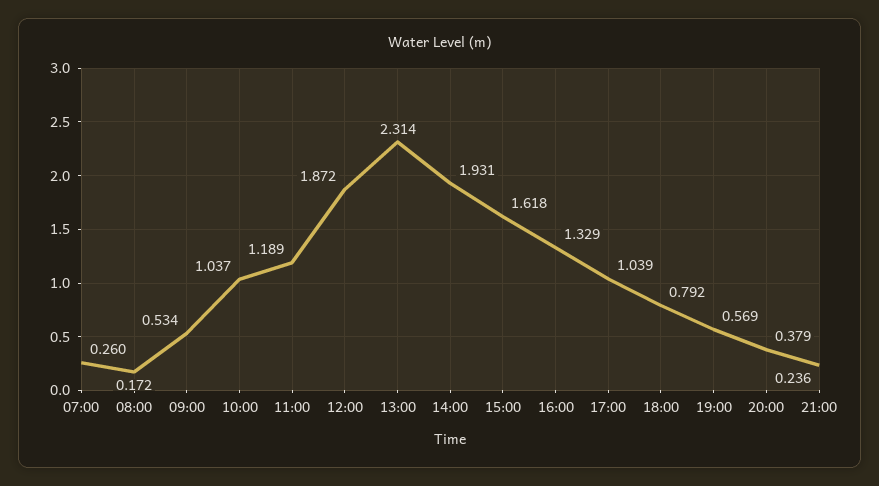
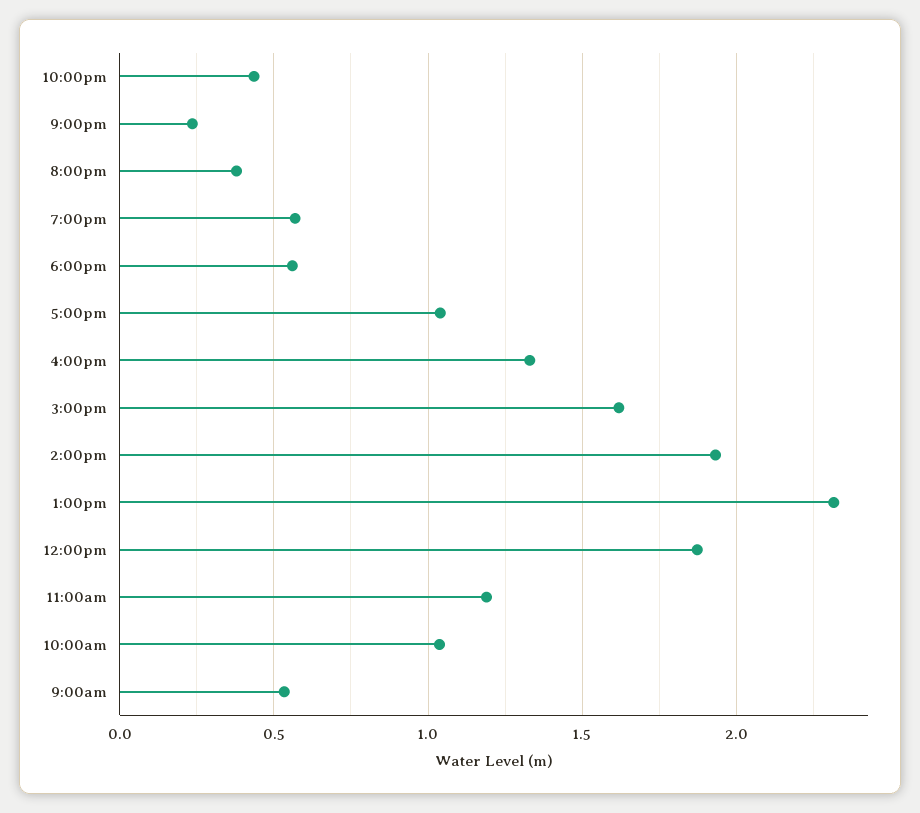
07:00: 0.26 -> none
08:00: 0.172 -> none
18:00: 0.792 -> 0.55
10:00pm: none -> 0.45

